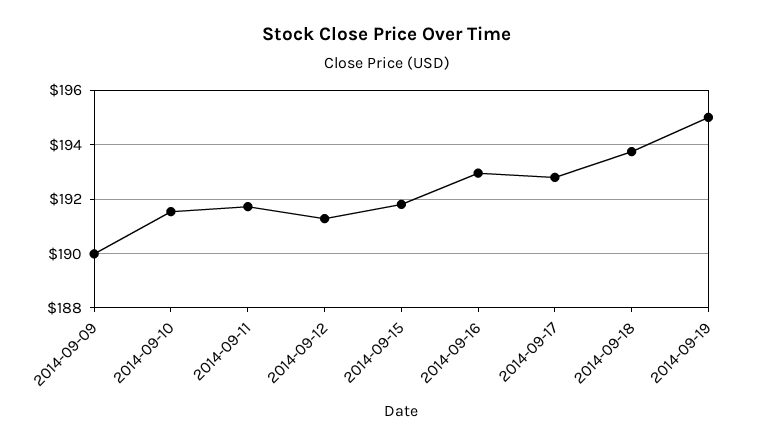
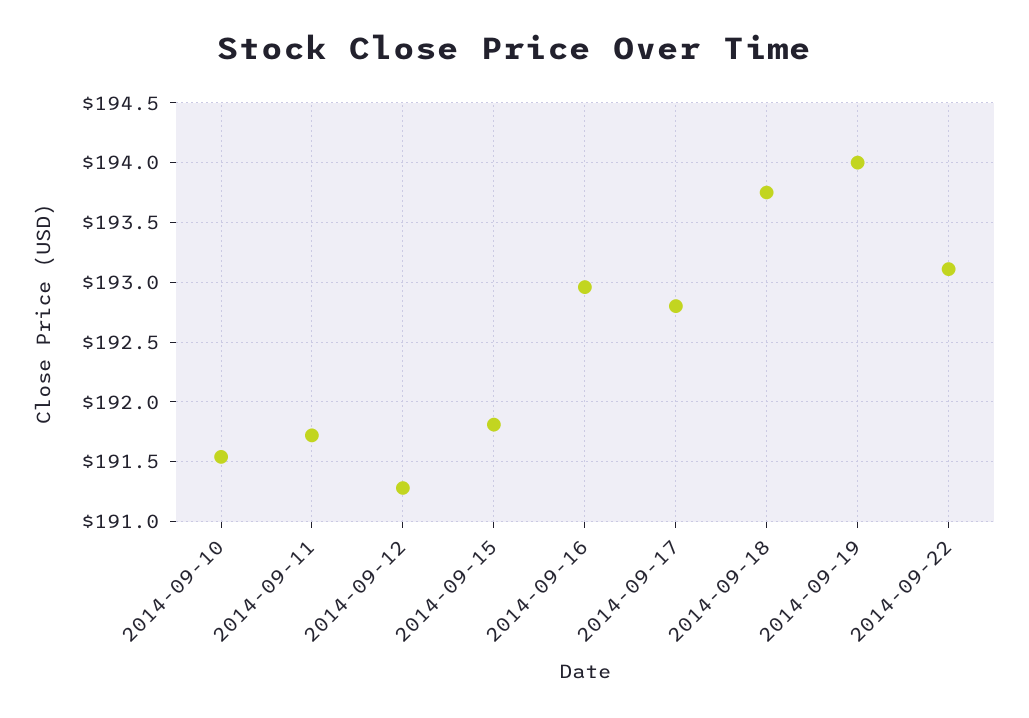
2014-09-09: 190 -> none
2014-09-19: 195 -> 194
2014-09-22: none -> 193.1

